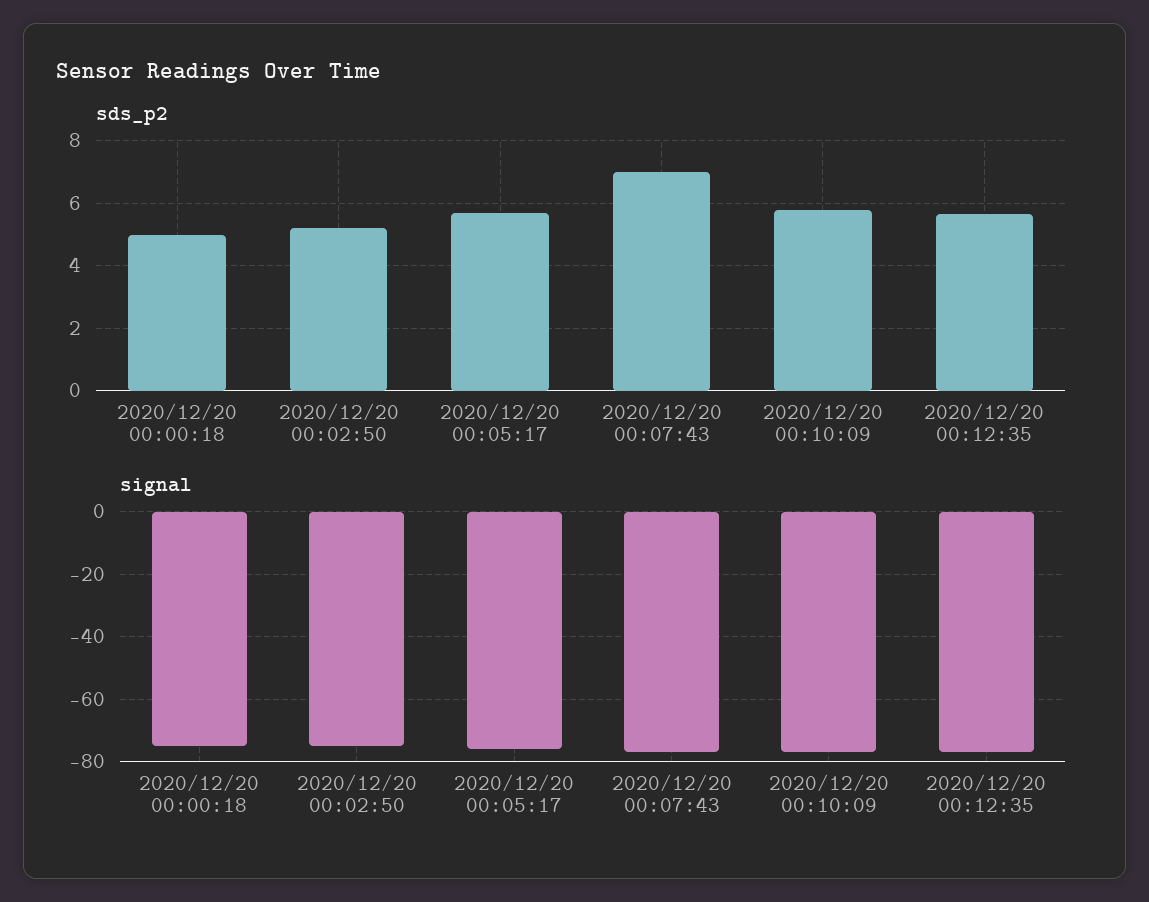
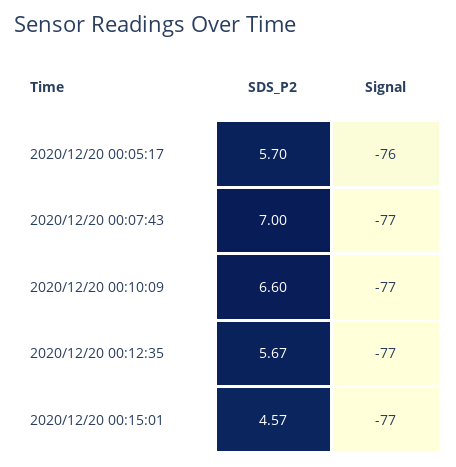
sds_p2, 2020/12/20 00:00:18: 5 -> none
sds_p2, 2020/12/20 00:02:50: 5.2 -> none
sds_p2, 2020/12/20 00:10:09: 5.8 -> 6.6
signal, 2020/12/20 00:00:18: -75 -> none
signal, 2020/12/20 00:02:50: -75 -> none
sds_p2, 2020/12/20 00:15:01: none -> 4.57
signal, 2020/12/20 00:15:01: none -> -77

